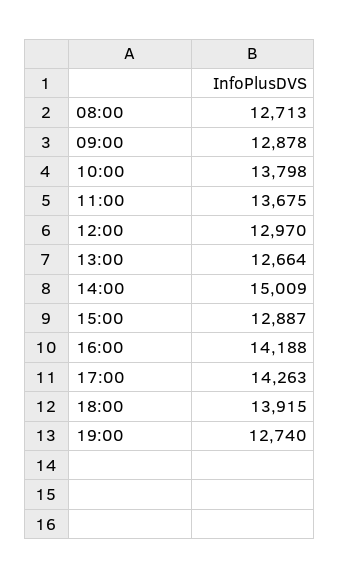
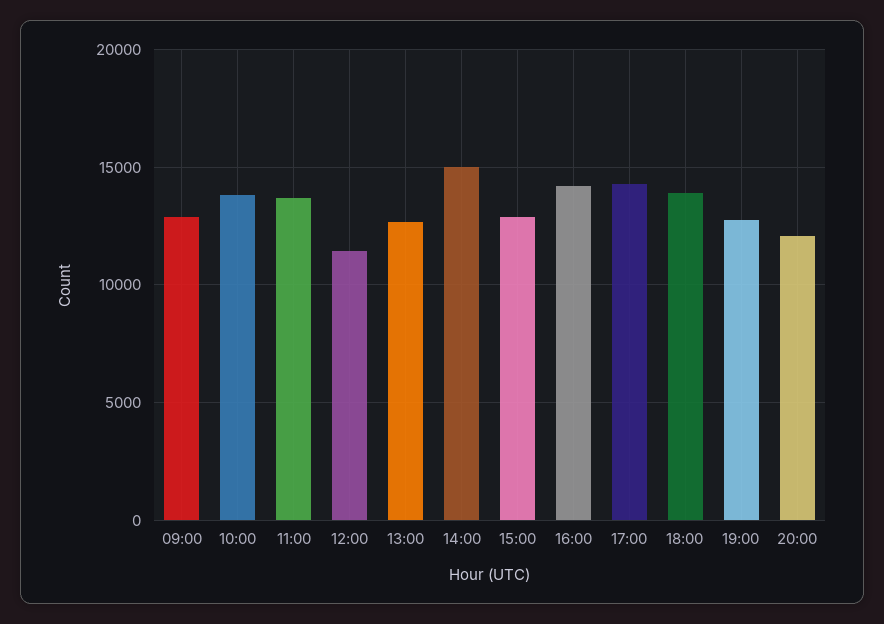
08:00: 12713 -> none
12:00: 12970 -> 11500
20:00: none -> 12000

